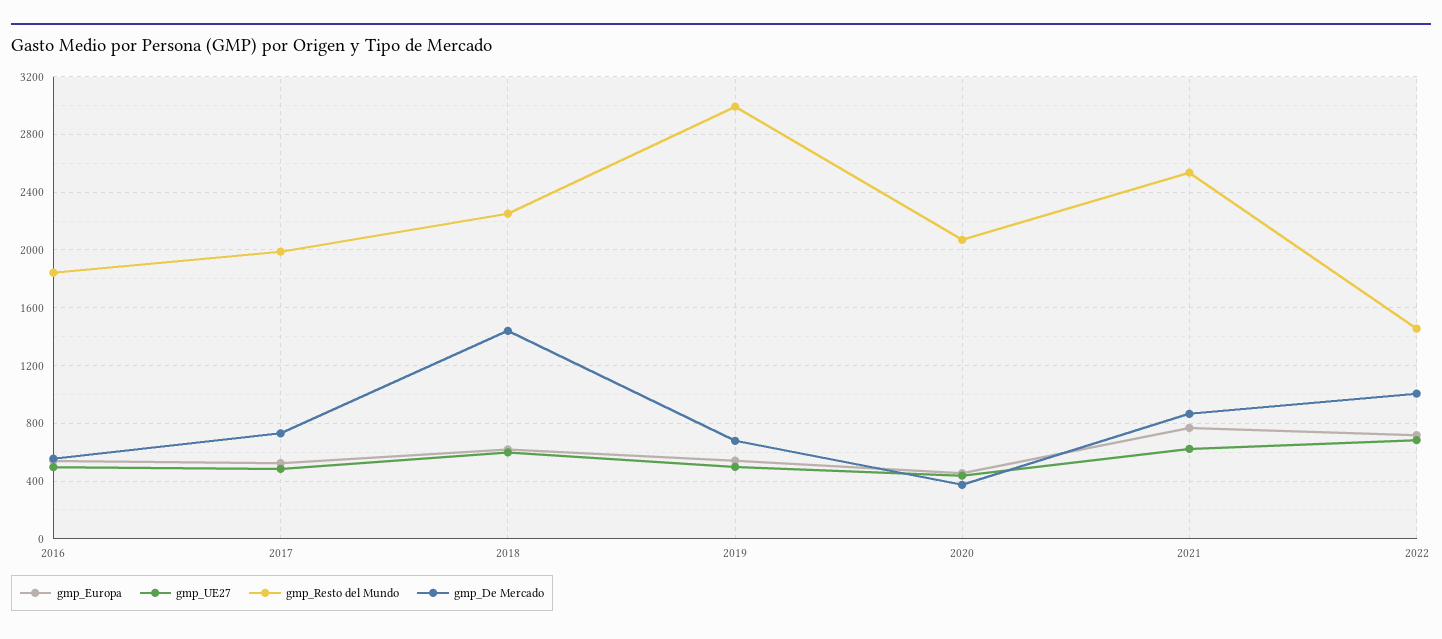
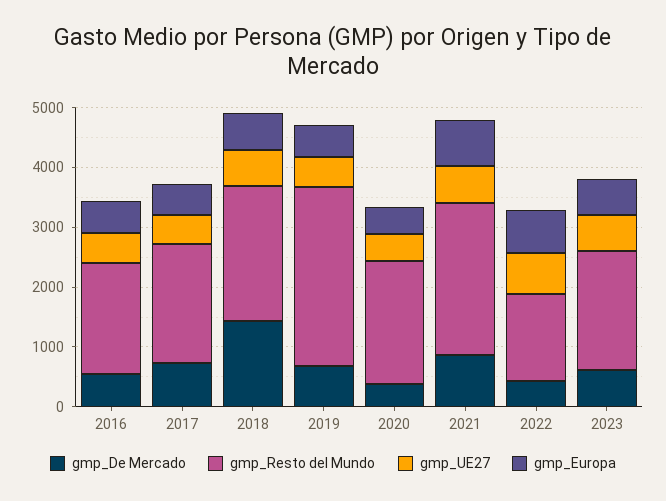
gmp_De Mercado, 2022: 1000 -> 400
gmp_De Mercado, 2023: none -> 600
gmp_Resto del Mundo, 2023: none -> 2000
gmp_UE27, 2023: none -> 600
gmp_Europa, 2023: none -> 600

